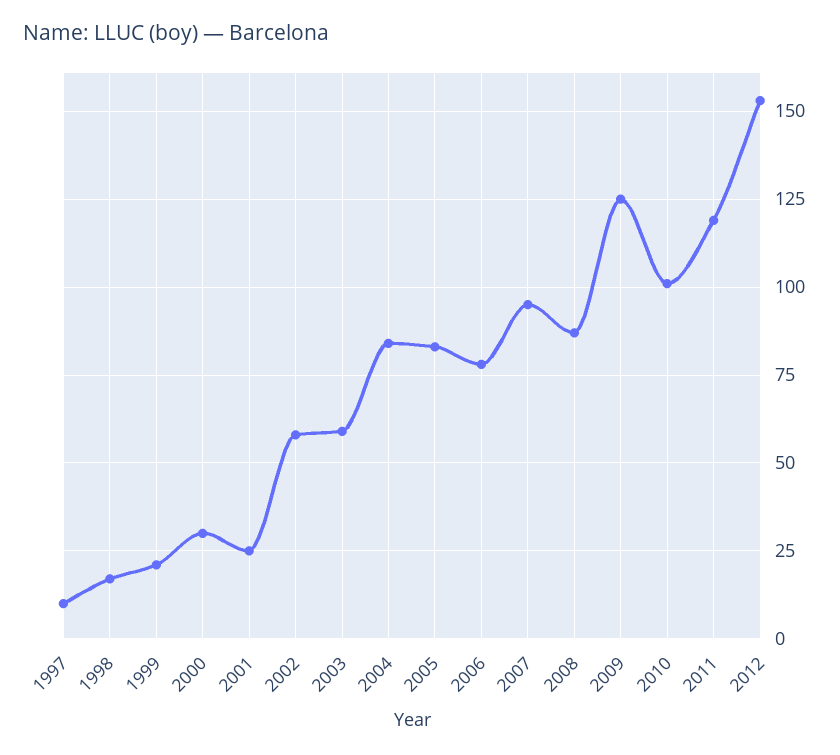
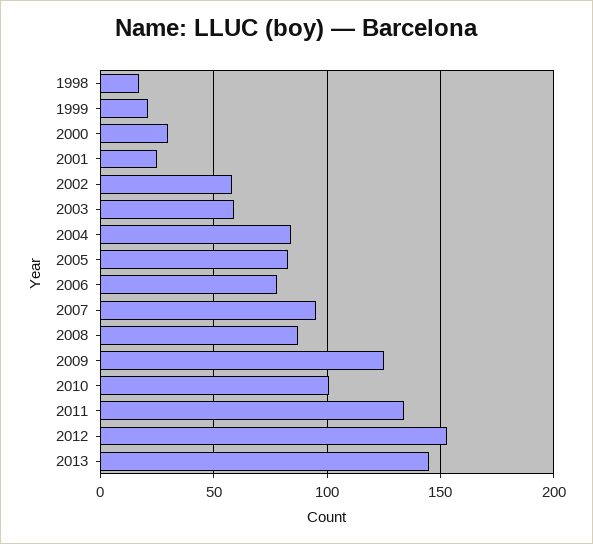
1997: 10 -> none
2011: 120 -> 135
2013: none -> 145

